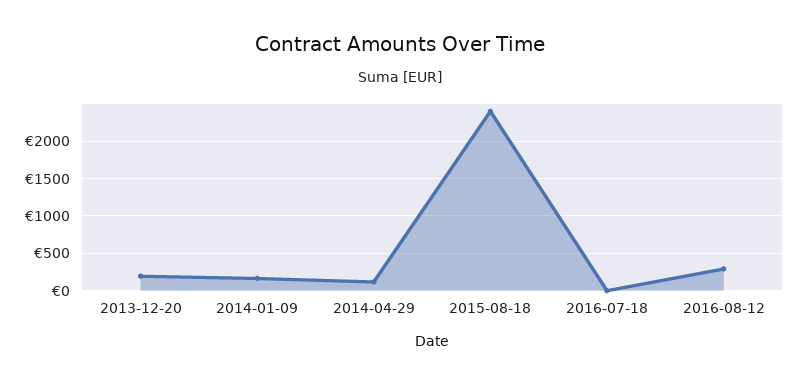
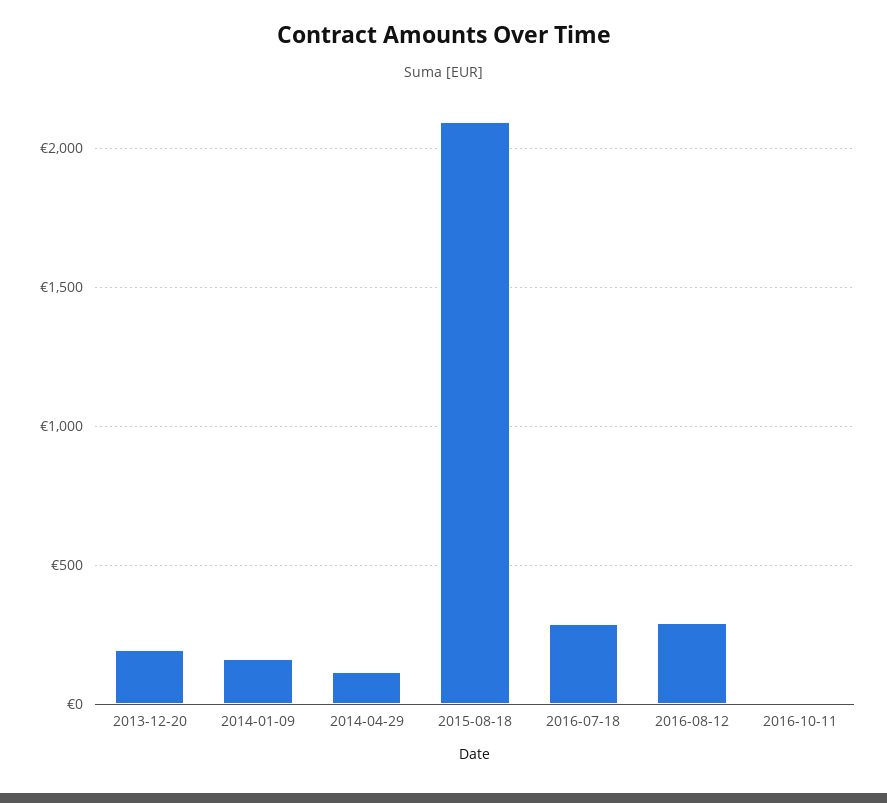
2015-08-18: 2400 -> 2100
2016-07-18: 0 -> 300
2016-10-11: none -> 0

